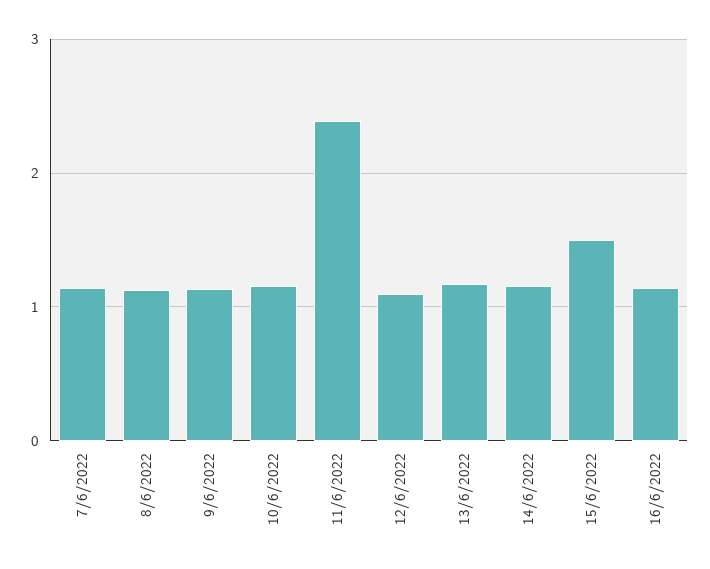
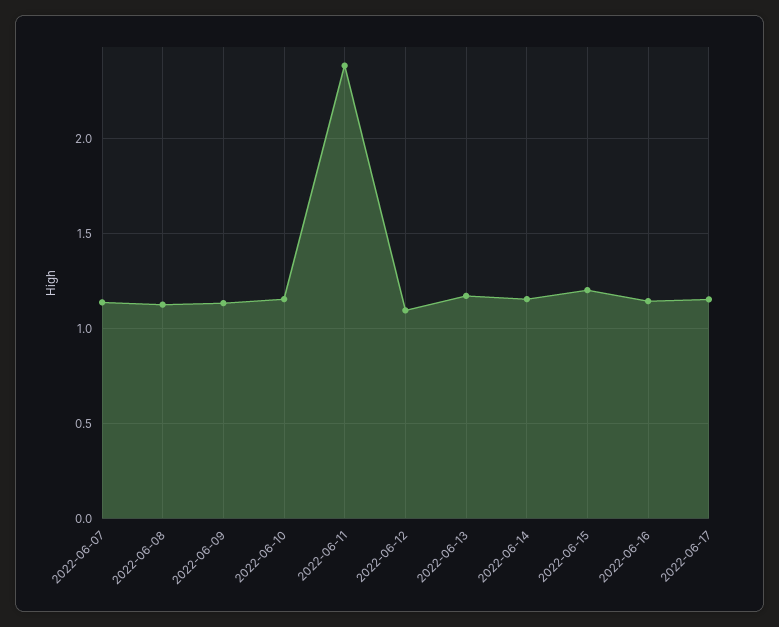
15/6/2022: 1.5 -> 1.2
2022-06-17: none -> 1.15

